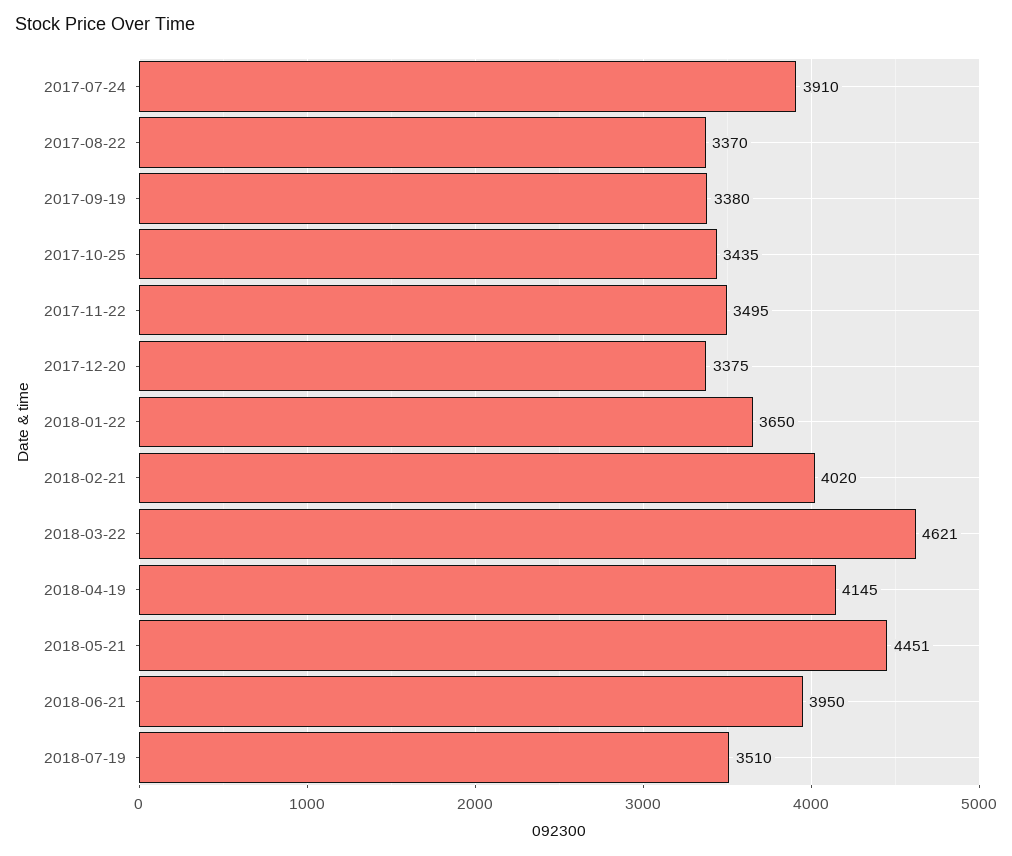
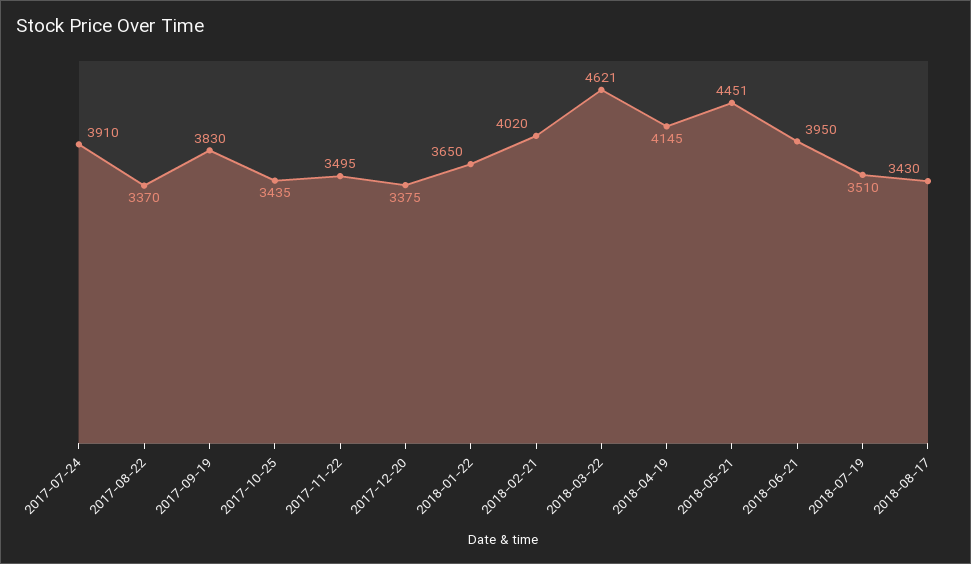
2017-09-19: 3380 -> 3830
2018-08-17: none -> 3430

